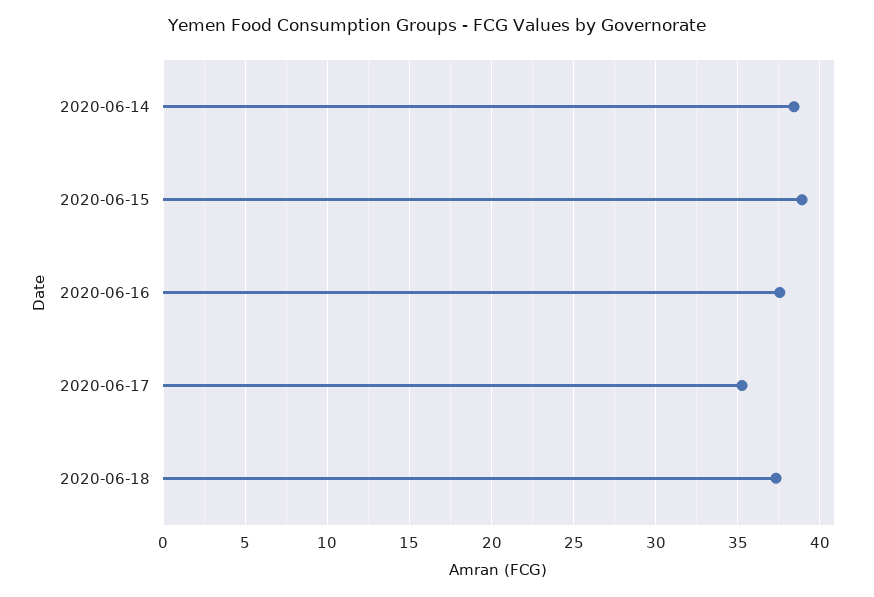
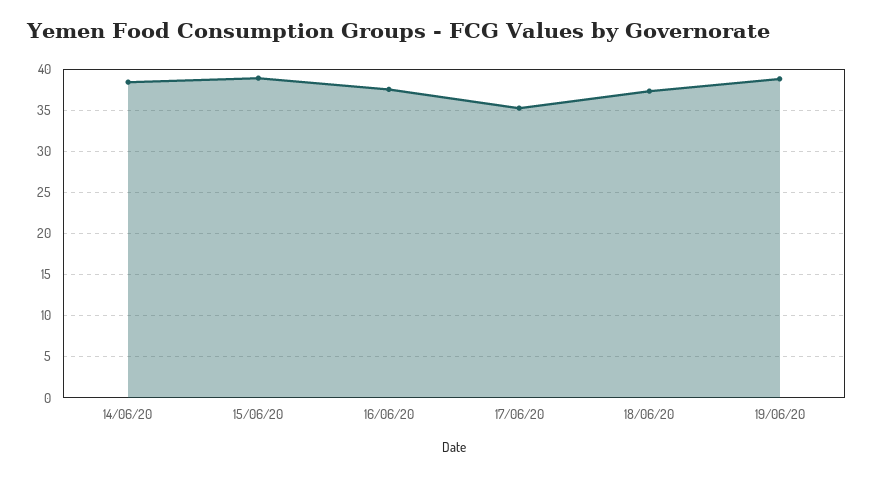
19/06/20: none -> 39

